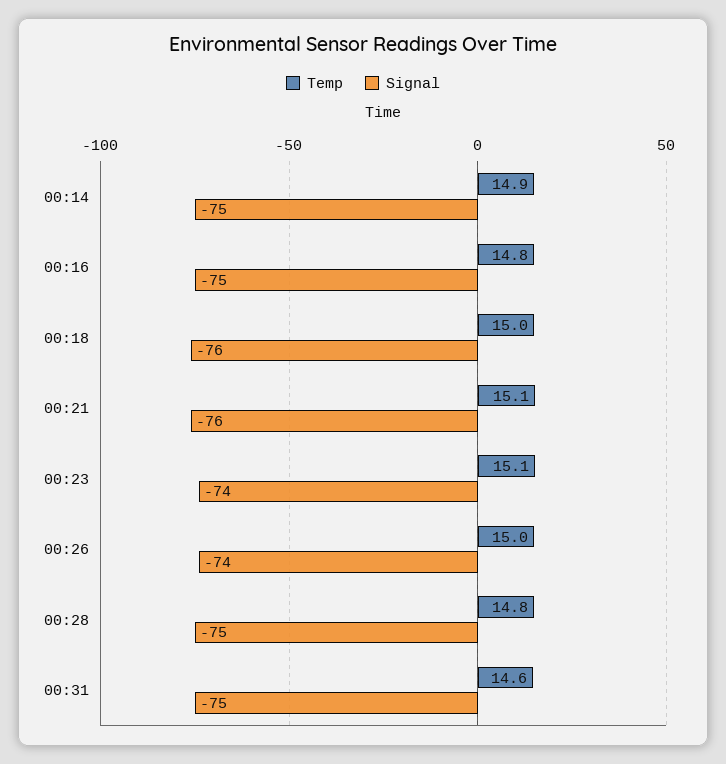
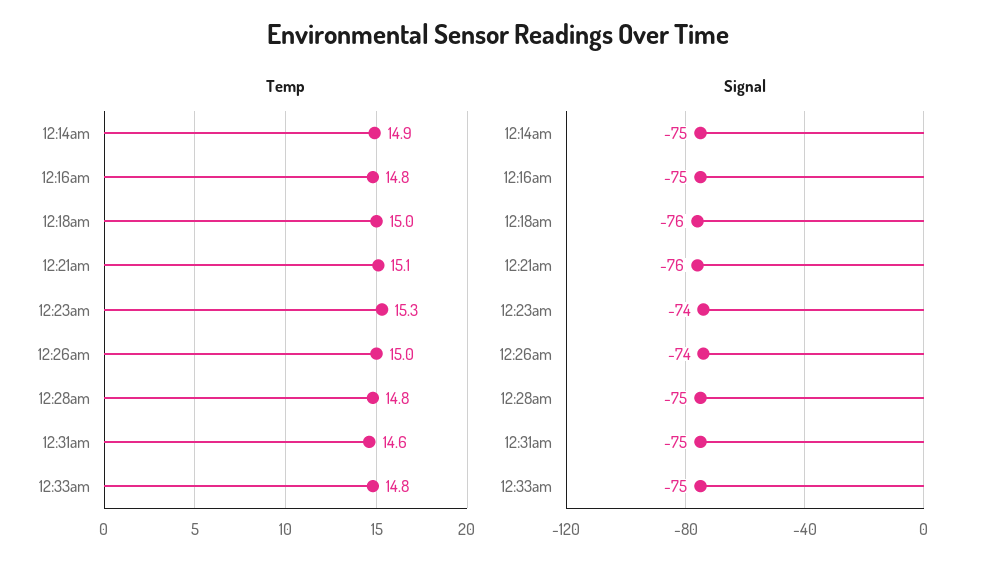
Temp, 00:23: 15.1 -> 15.3
Temp, 12:33am: none -> 14.8
Signal, 12:33am: none -> -75

